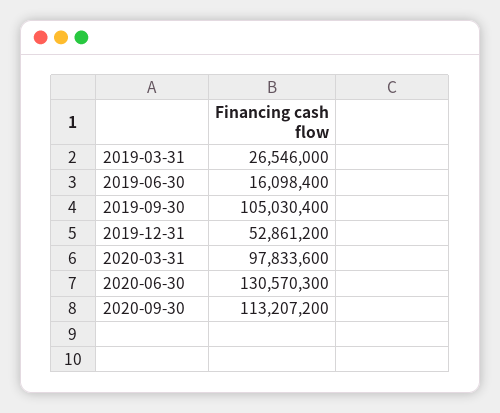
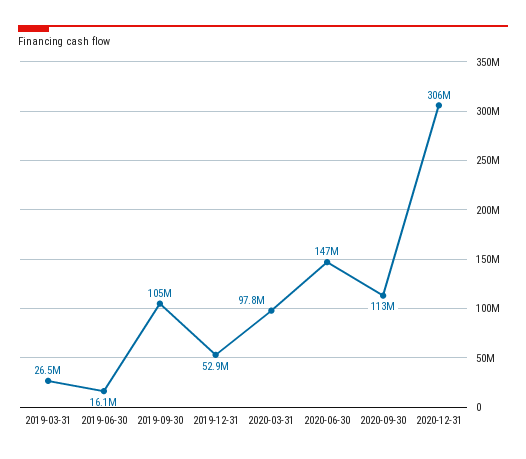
2020-06-30: 130570300 -> 147000000
2020-12-31: none -> 306000000

